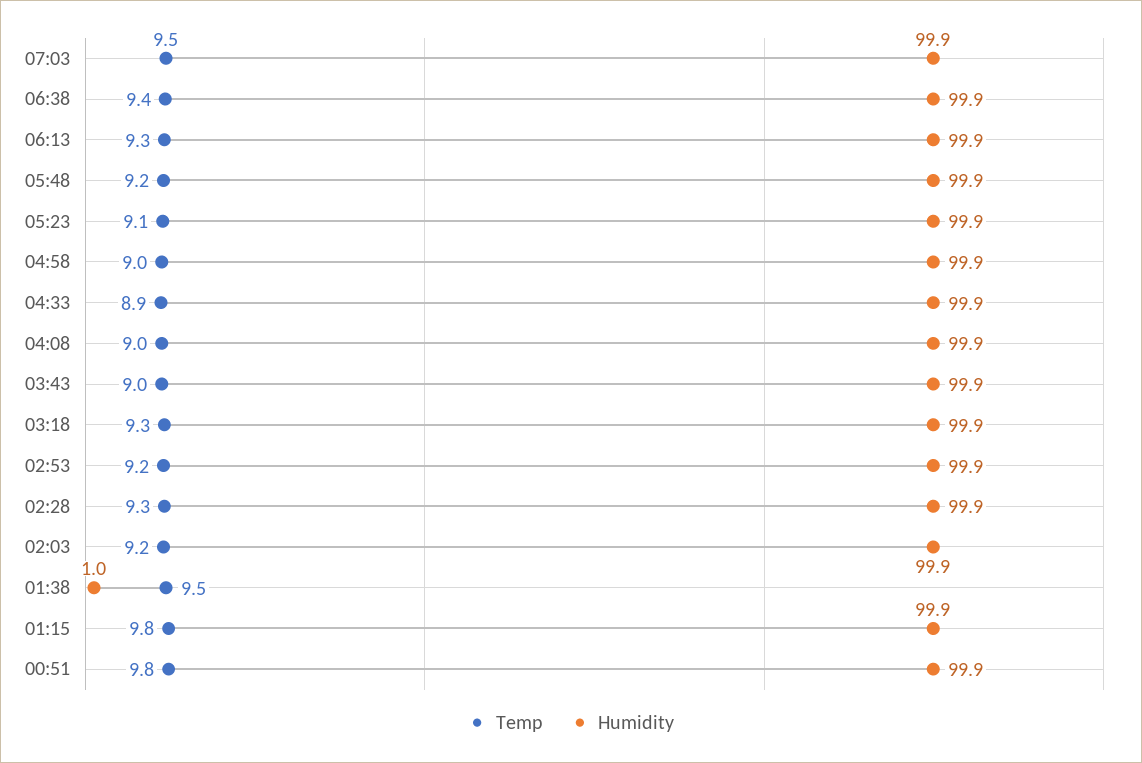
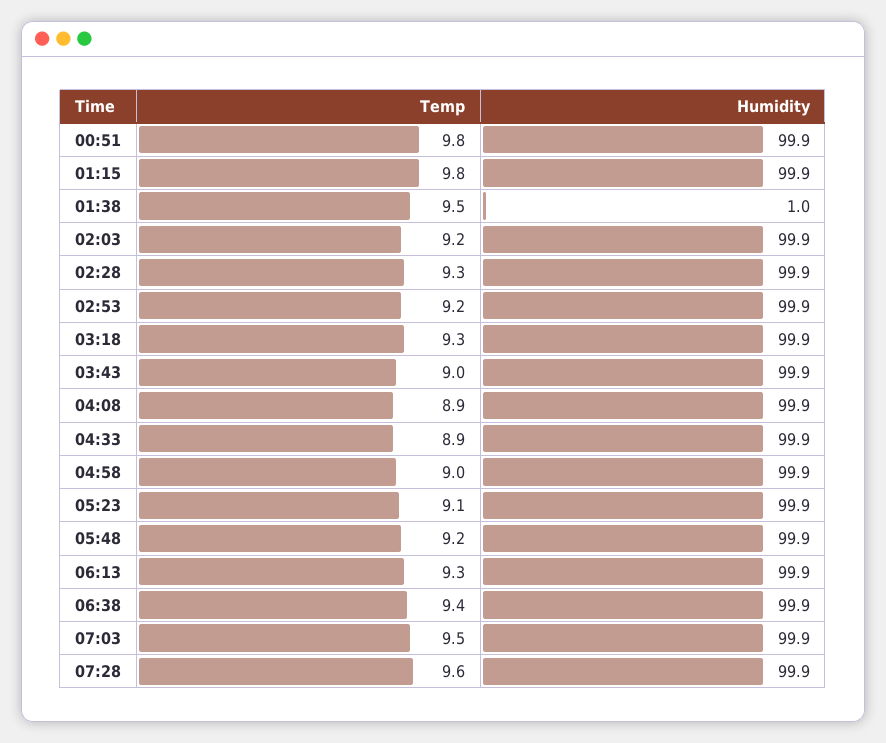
Temp, 04:08: 9 -> 8.9
Temp, 07:28: none -> 9.6
Humidity, 07:28: none -> 99.9

